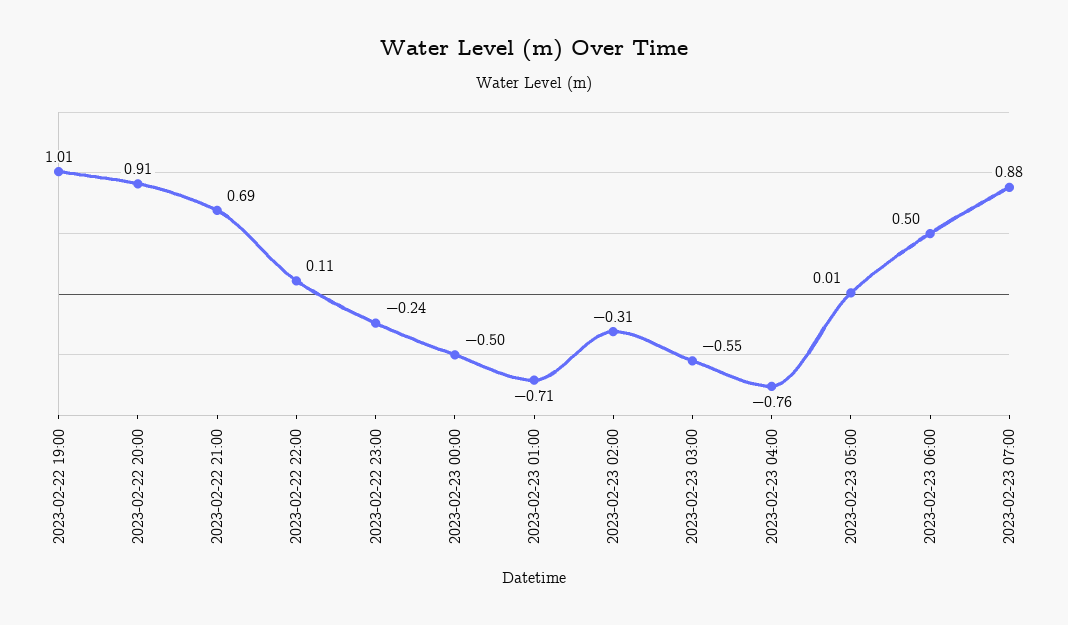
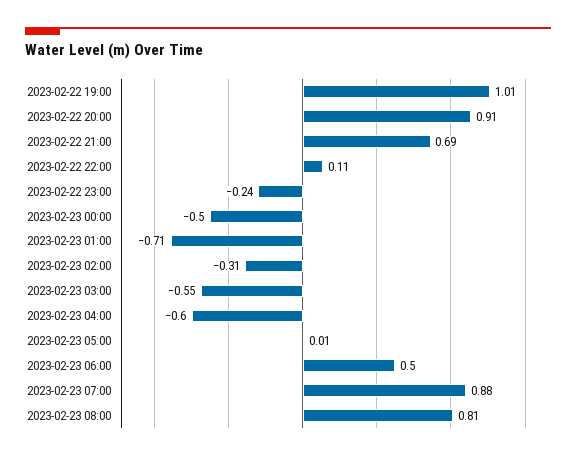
2023-02-23 04:00: -0.76 -> -0.6
2023-02-23 08:00: none -> 0.81

